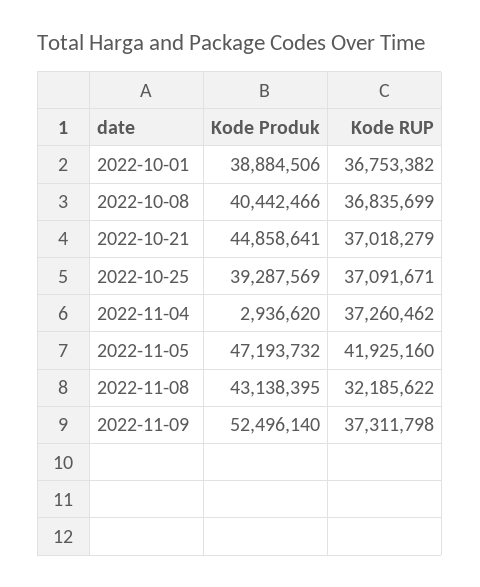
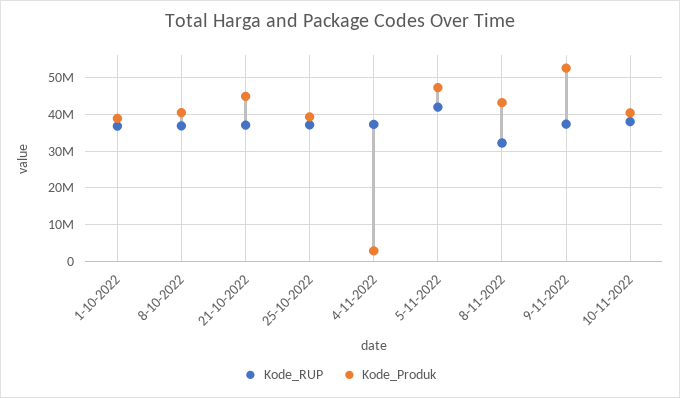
Kode RUP, 10-11-2022: none -> 38000000
Kode Produk, 10-11-2022: none -> 40000000

